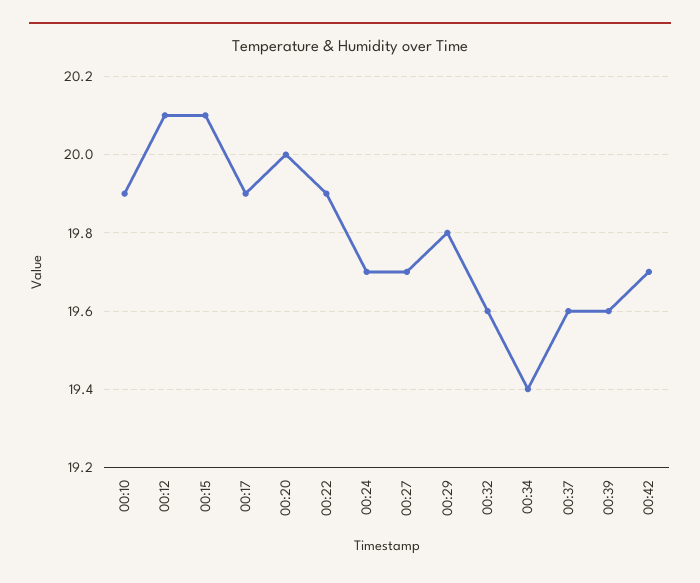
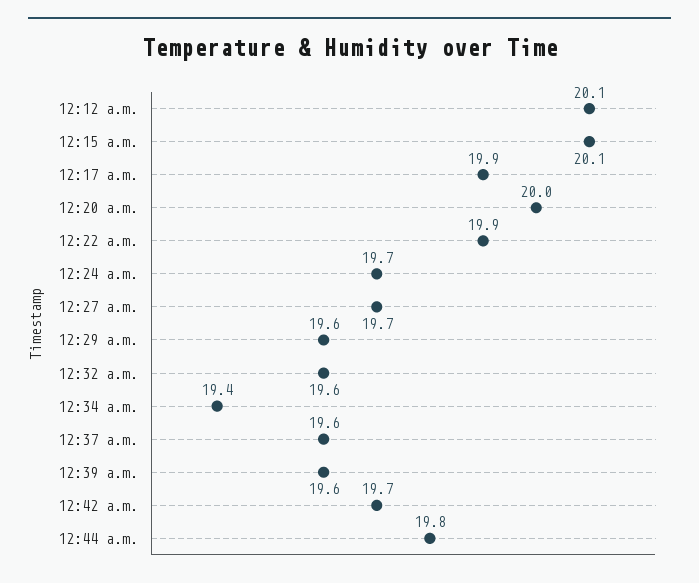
00:10: 19.9 -> none
00:29: 19.8 -> 19.6
12:44 a.m.: none -> 19.8

